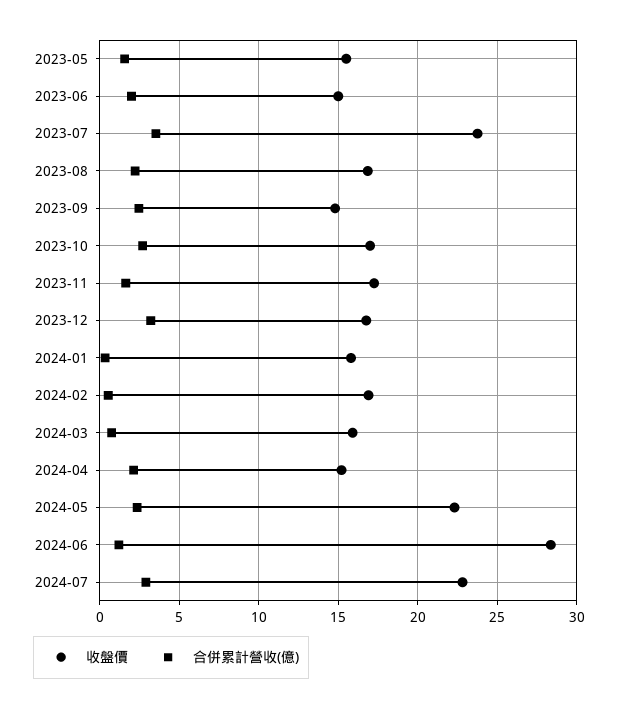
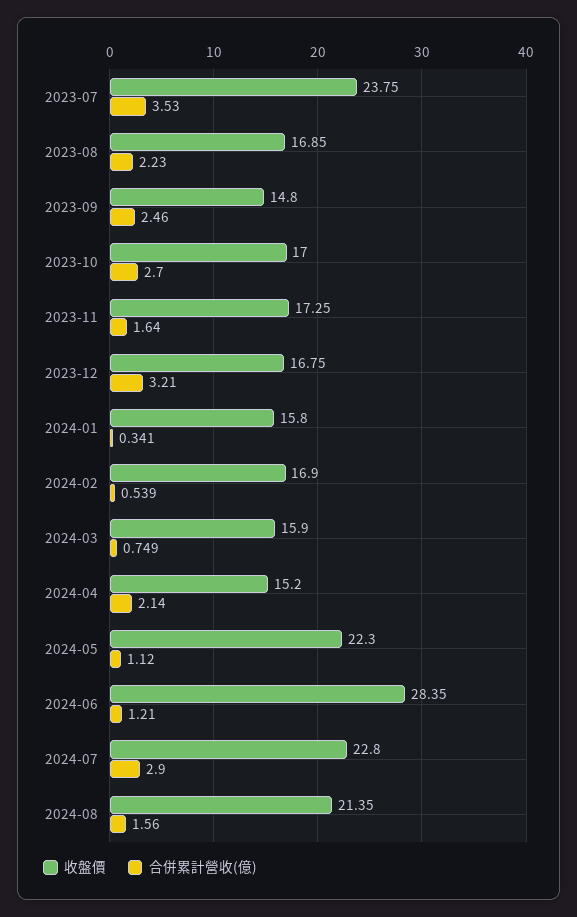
收盤價, 2023-05: 15.5 -> none
合併累計營收(億), 2023-05: 1.5 -> none
收盤價, 2023-06: 15 -> none
合併累計營收(億), 2023-06: 2 -> none
合併累計營收(億), 2024-05: 2.5 -> 1.12
收盤價, 2024-08: none -> 21.35
合併累計營收(億), 2024-08: none -> 1.56

